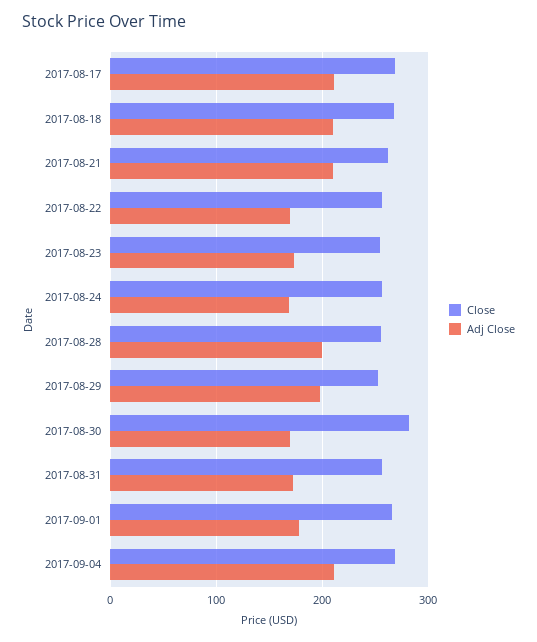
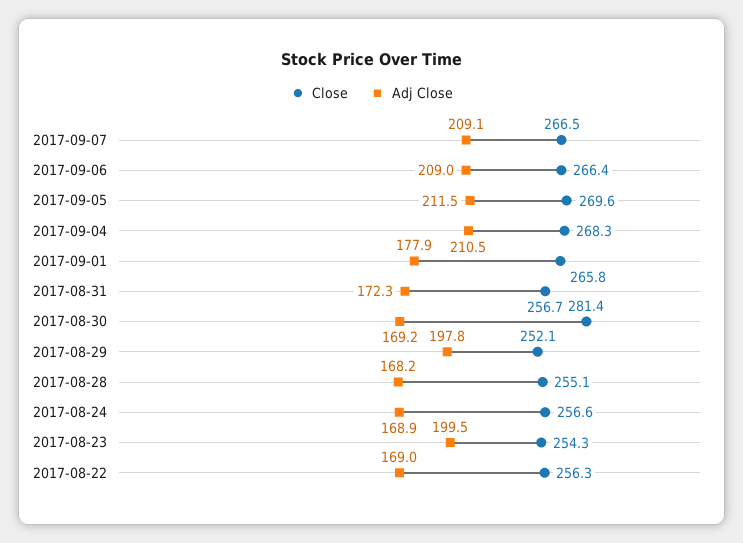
Close, 2017-08-17: 270 -> none
Adj Close, 2017-08-17: 210 -> none
Close, 2017-08-18: 270 -> none
Adj Close, 2017-08-18: 210 -> none
Close, 2017-08-21: 260 -> none
Adj Close, 2017-08-21: 210 -> none
Adj Close, 2017-08-23: 170 -> 199.5
Adj Close, 2017-08-28: 200 -> 168.2
Close, 2017-09-07: none -> 266.5
Adj Close, 2017-09-07: none -> 209.1
Close, 2017-09-06: none -> 266.4
Adj Close, 2017-09-06: none -> 209
Close, 2017-09-05: none -> 269.6
Adj Close, 2017-09-05: none -> 211.5

